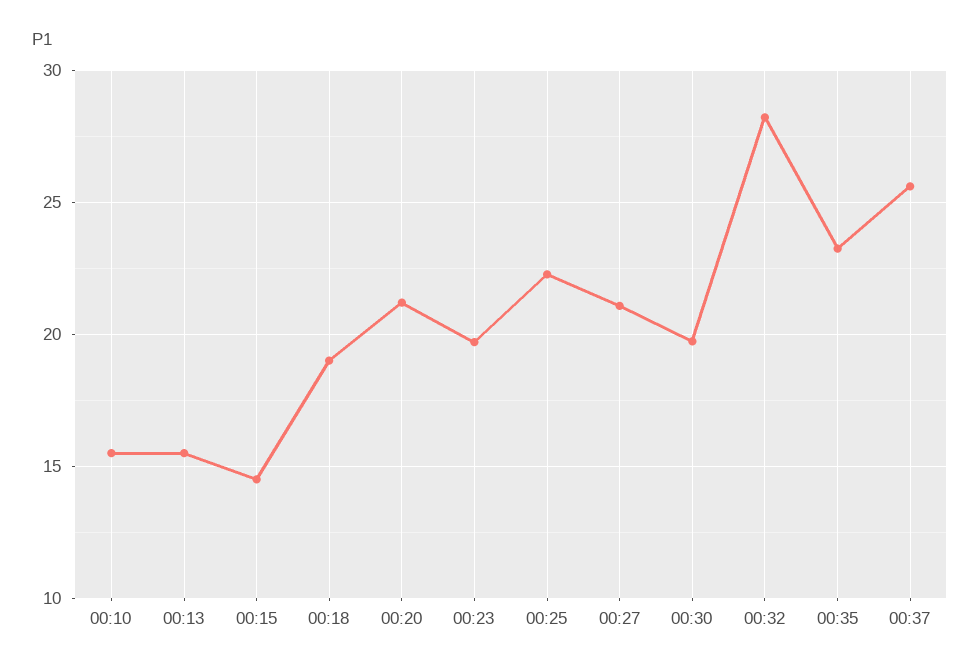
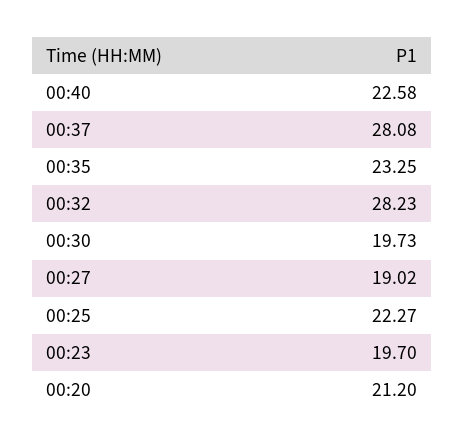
00:10: 15.5 -> none
00:13: 15.5 -> none
00:15: 14.5 -> none
00:18: 19 -> none
00:27: 21 -> 19.02
00:37: 25.5 -> 28.08
00:40: none -> 22.58

